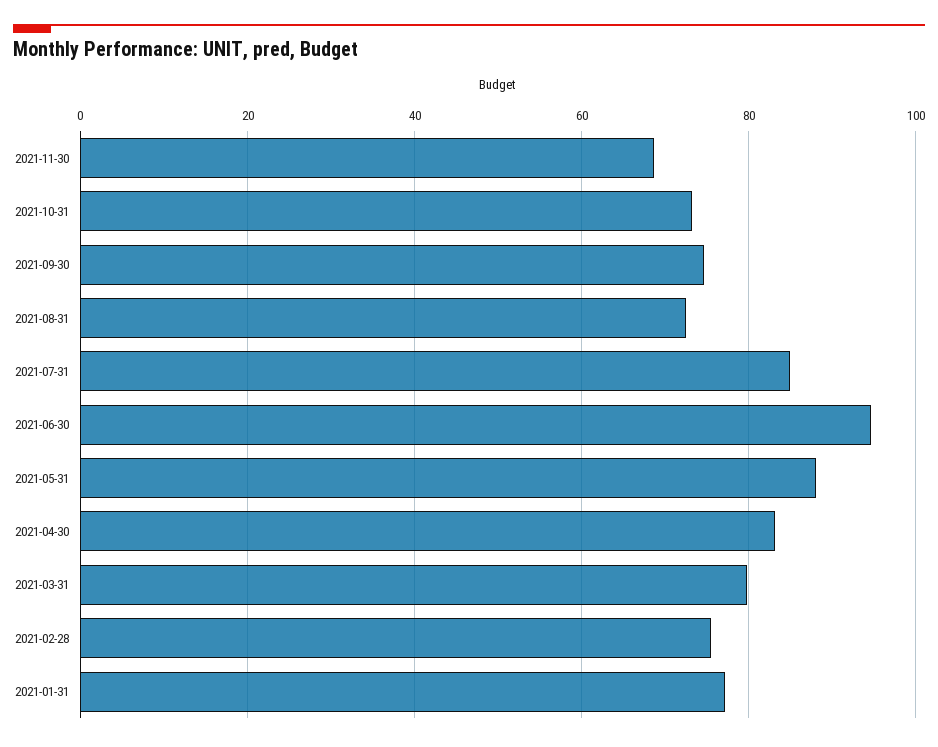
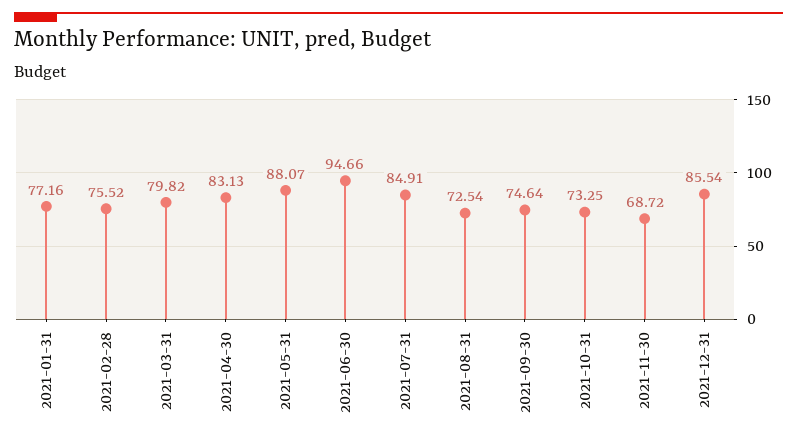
2021-12-31: none -> 85.54

